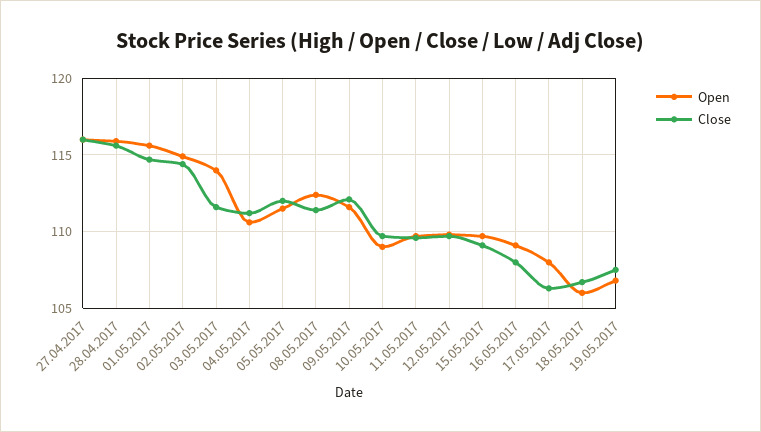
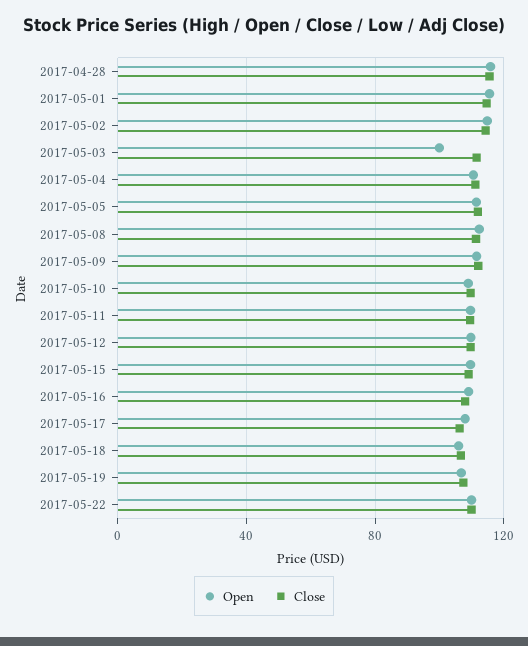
Open, 27.04.2017: 116 -> none
Close, 27.04.2017: 116 -> none
Open, 03.05.2017: 114 -> 100
Open, 2017-05-22: none -> 110
Close, 2017-05-22: none -> 110

